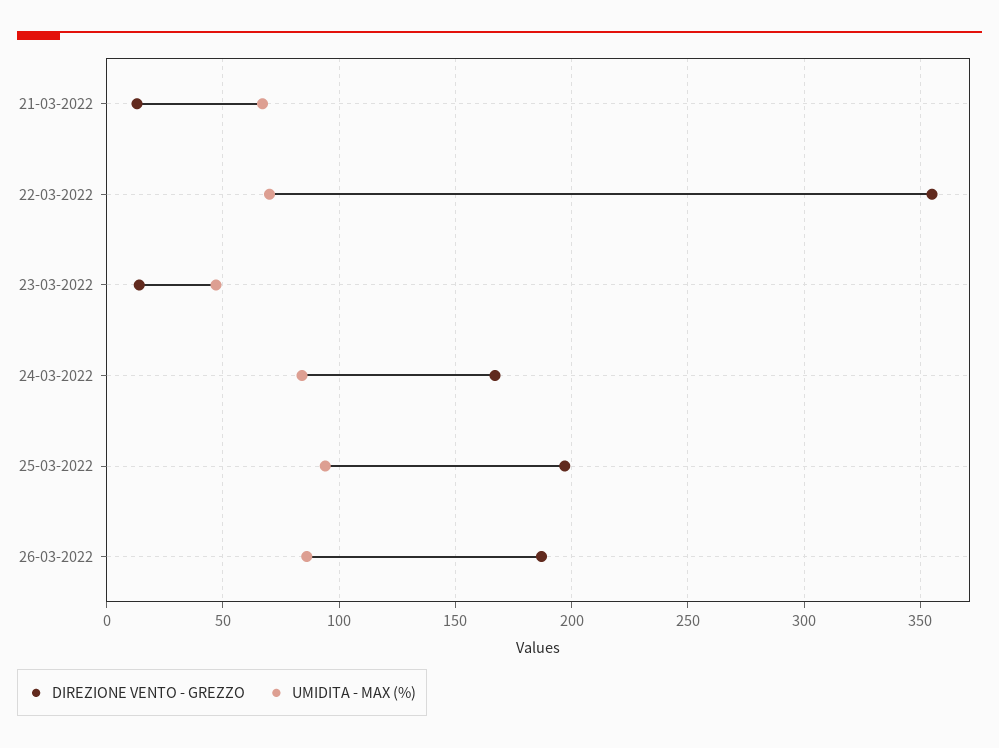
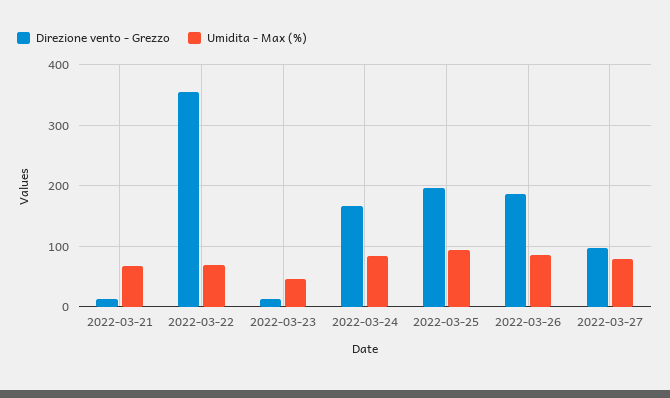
DIREZIONE VENTO - GREZZO, 2022-03-27: none -> 100
UMIDITA - MAX (%), 2022-03-27: none -> 80

